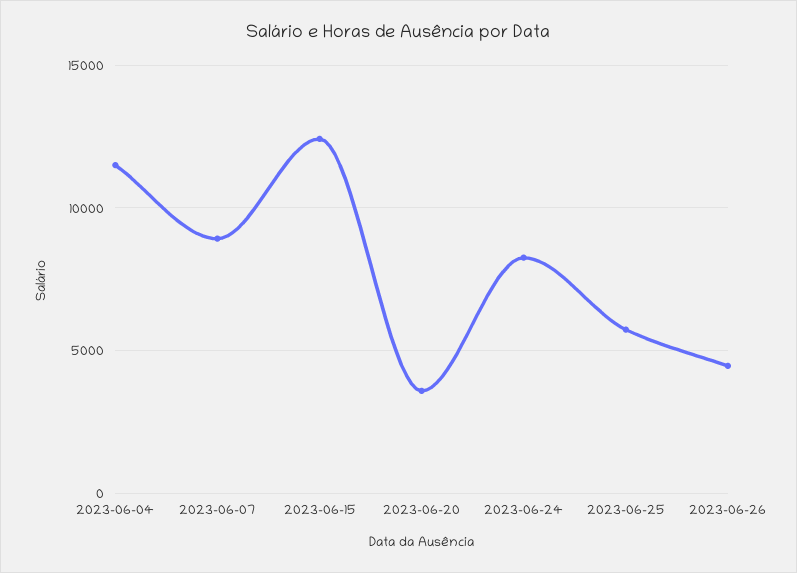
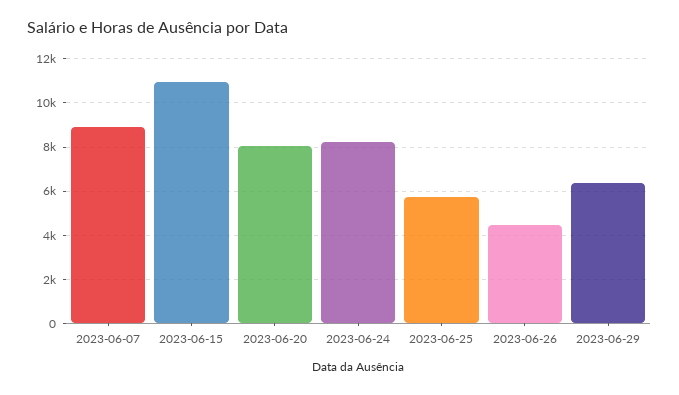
2023-06-04: 11500 -> none
2023-06-15: 12500 -> 11000
2023-06-20: 3500 -> 8000
2023-06-29: none -> 6500

